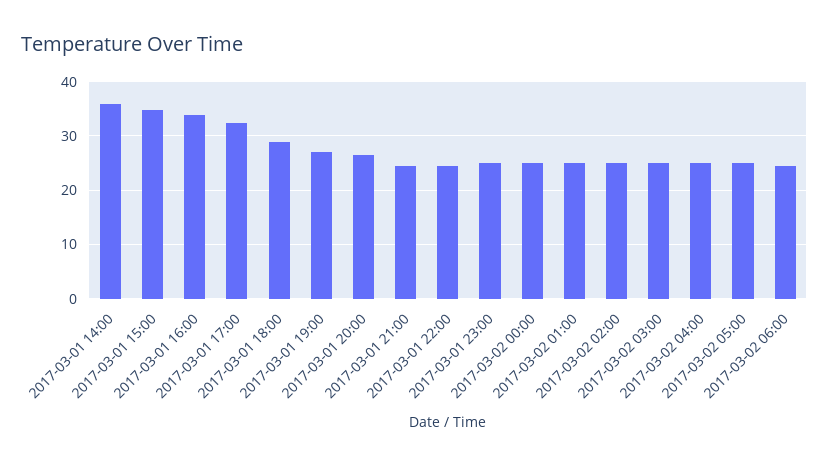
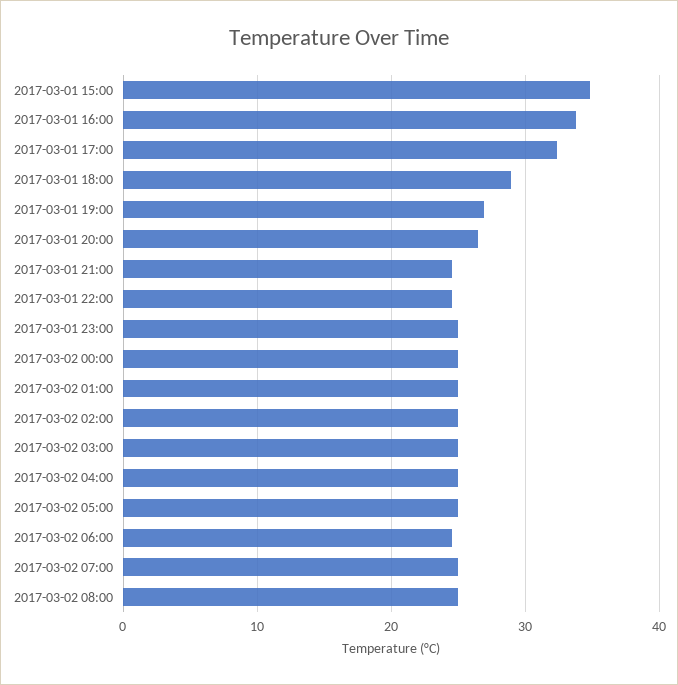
2017-03-01 14:00: 36 -> none
2017-03-02 07:00: none -> 25
2017-03-02 08:00: none -> 25

